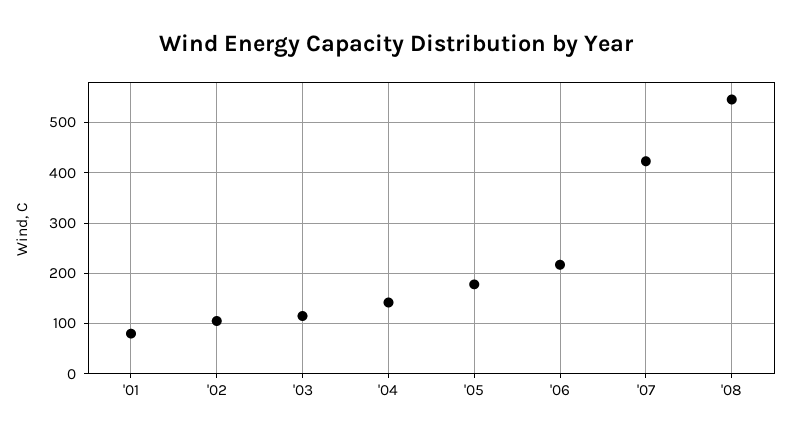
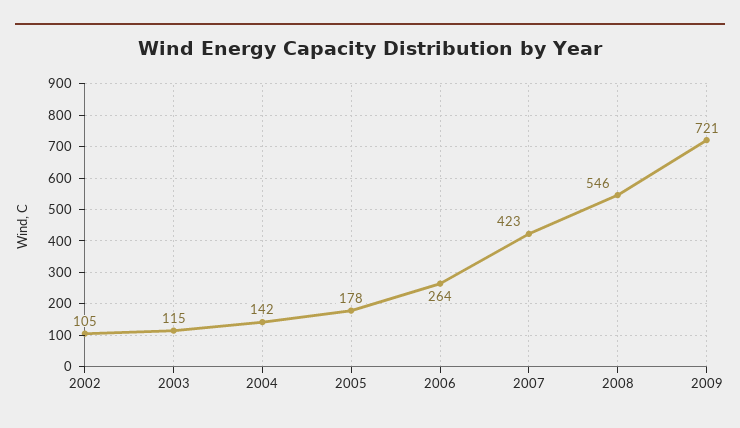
'01: 80 -> none
'06: 220 -> 264
2009: none -> 721

